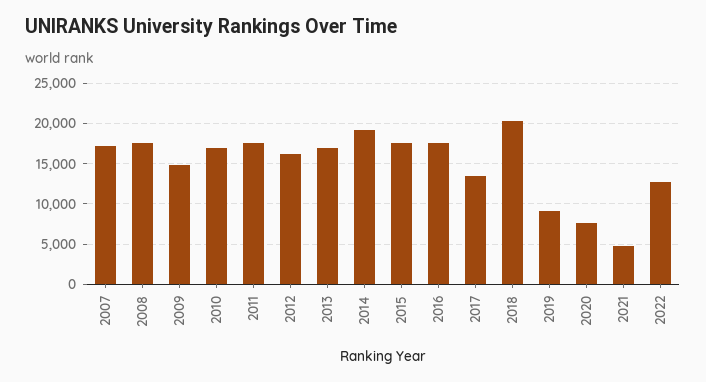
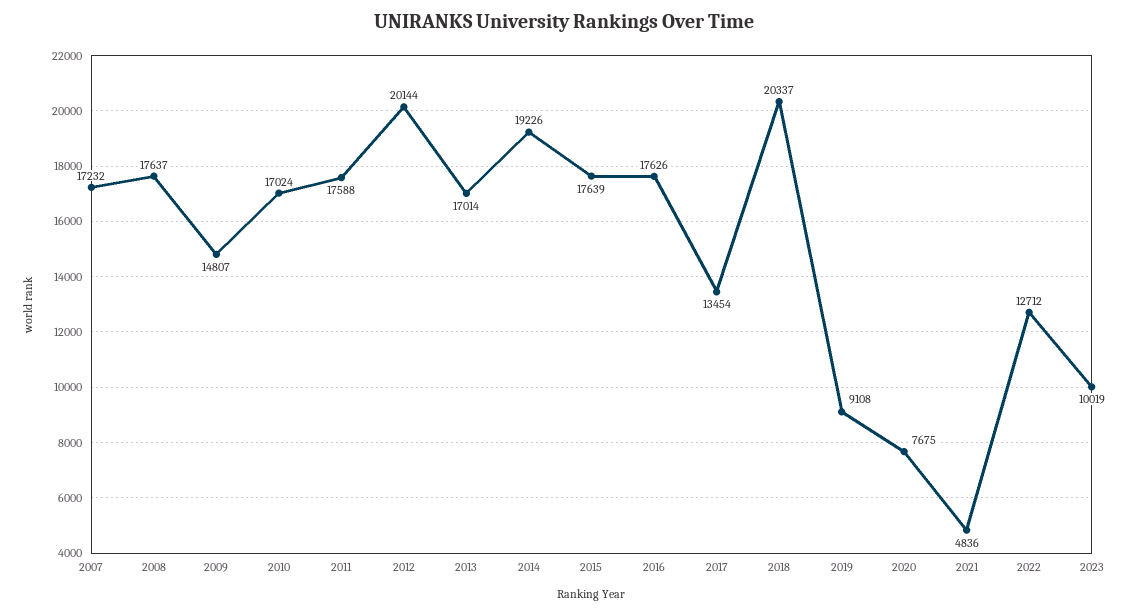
2012: 16000 -> 20144
2023: none -> 10019

